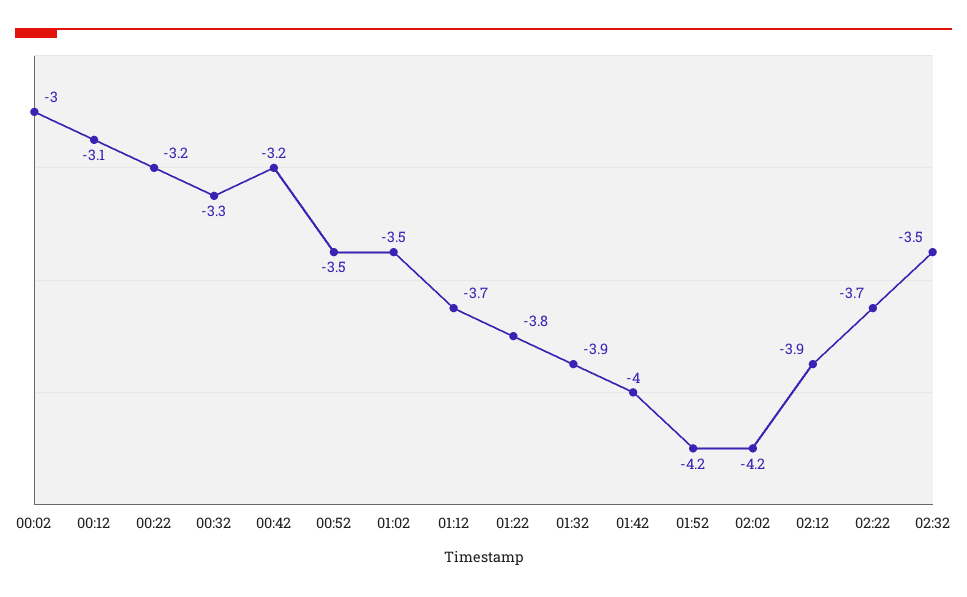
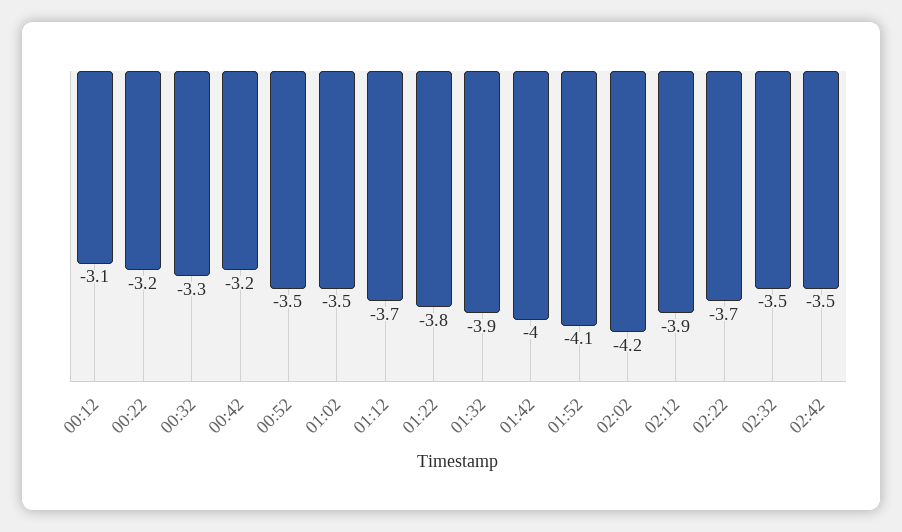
00:02: -3 -> none
01:52: -4.2 -> -4.1
02:42: none -> -3.5

